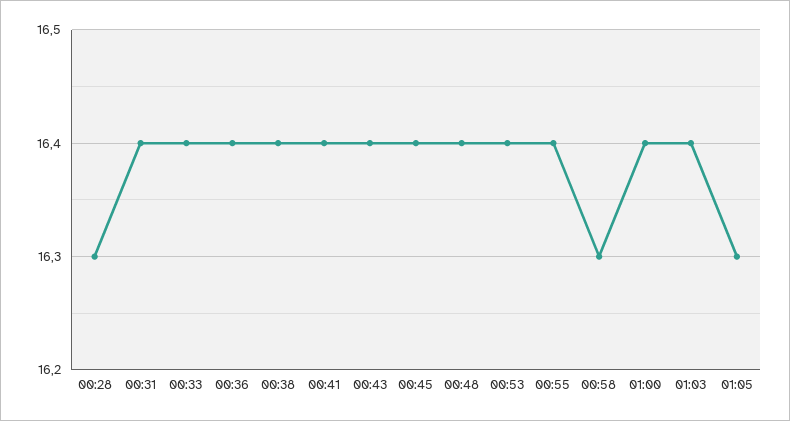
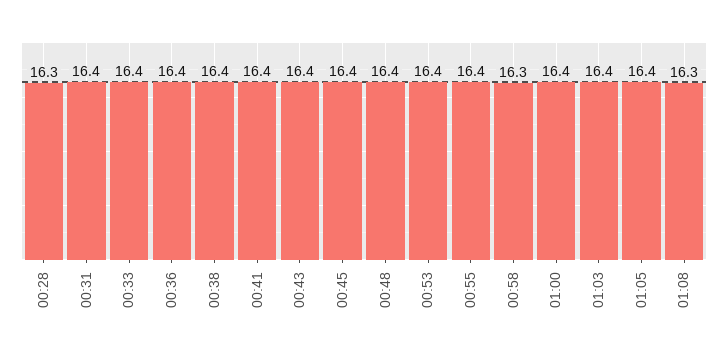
01:05: 16.3 -> 16.4
01:08: none -> 16.3

